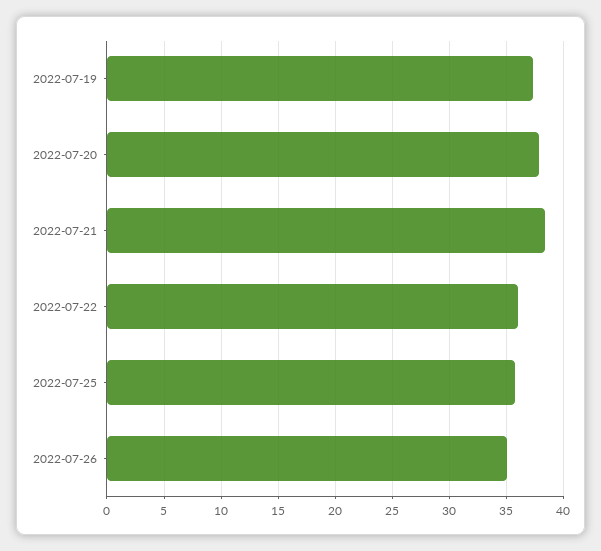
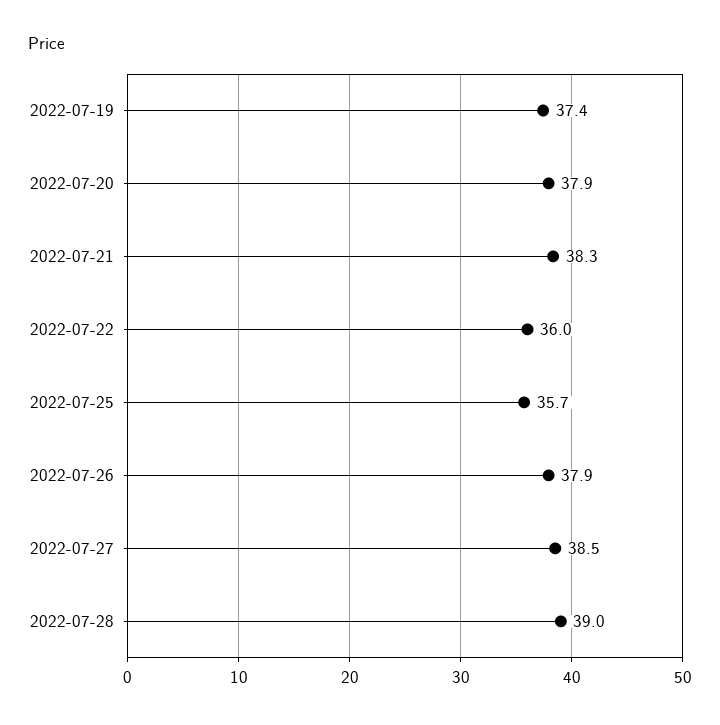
2022-07-26: 35 -> 37.9
2022-07-27: none -> 38.5
2022-07-28: none -> 39

